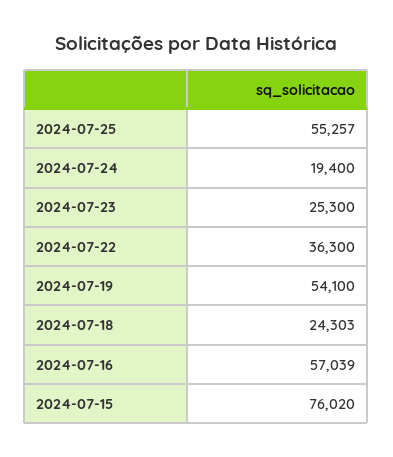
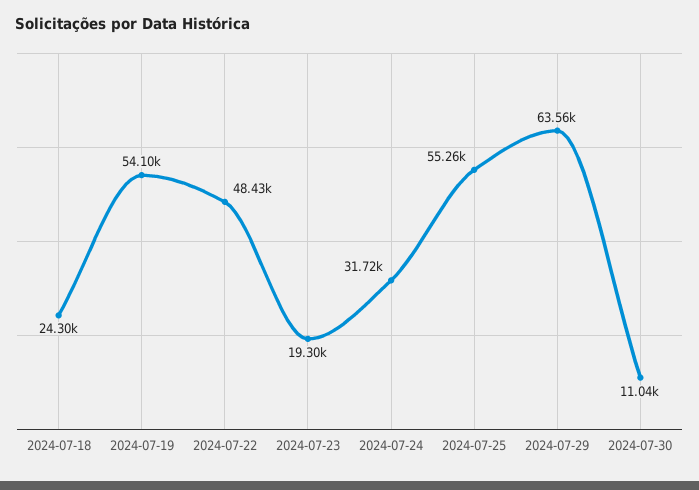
2024-07-24: 19400 -> 31720
2024-07-23: 25300 -> 19300
2024-07-22: 36300 -> 48430
2024-07-16: 57039 -> none
2024-07-15: 76020 -> none
2024-07-29: none -> 63560
2024-07-30: none -> 11040

